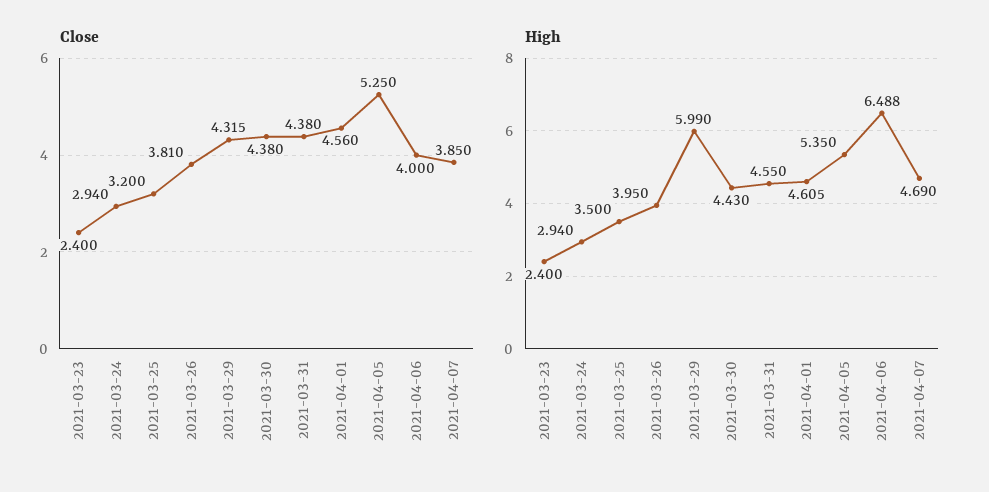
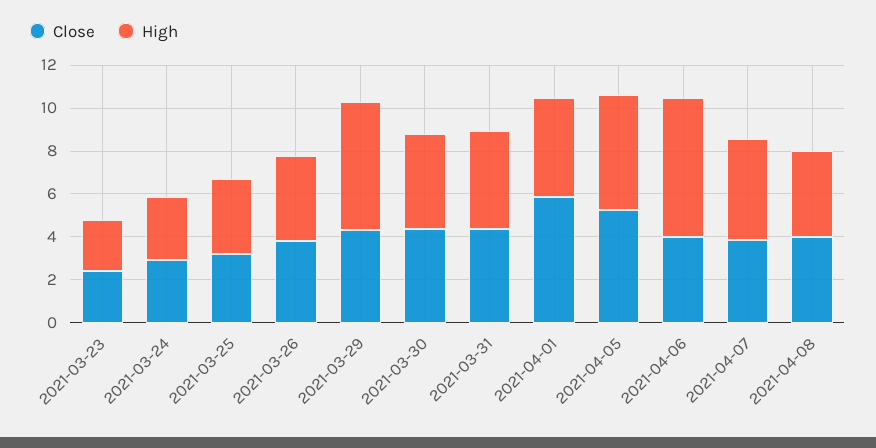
Close, 2021-04-01: 4.56 -> 6
Close, 2021-04-08: none -> 4
High, 2021-04-08: none -> 4

